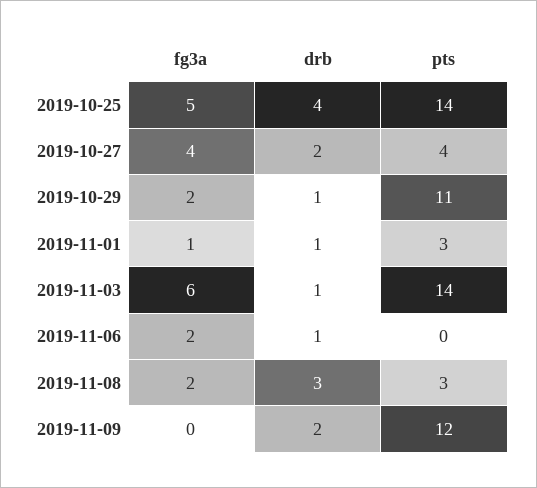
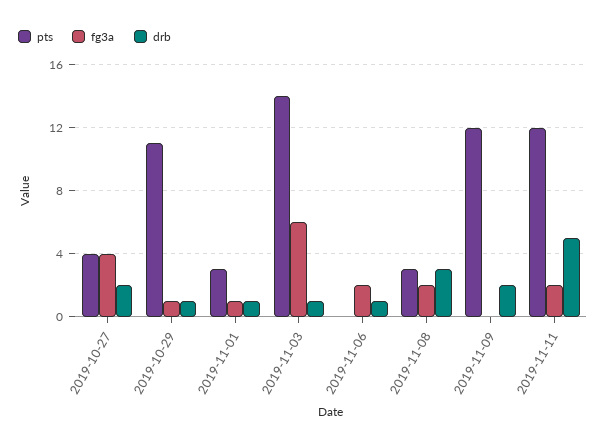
fg3a, 2019-10-25: 5 -> none
drb, 2019-10-25: 4 -> none
pts, 2019-10-25: 14 -> none
fg3a, 2019-10-29: 2 -> 1
pts, 2019-11-11: none -> 12
fg3a, 2019-11-11: none -> 2
drb, 2019-11-11: none -> 5

